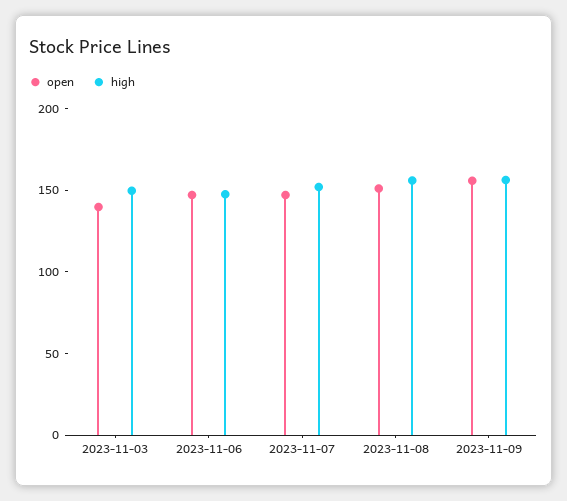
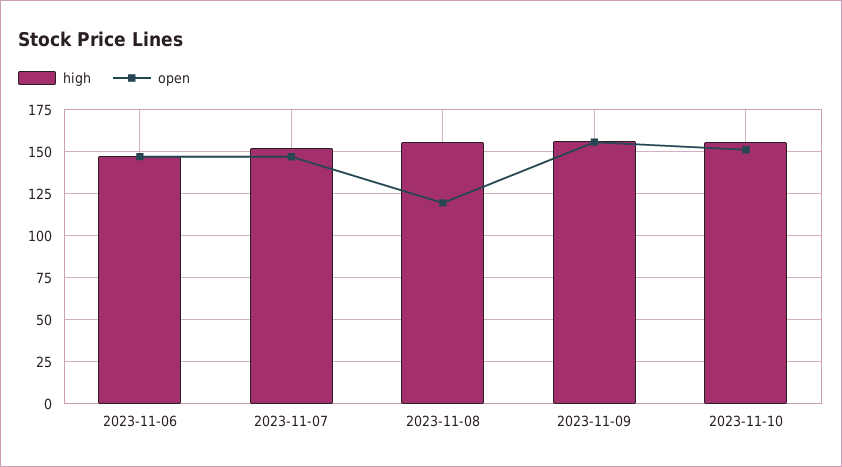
open, 2023-11-03: 140 -> none
high, 2023-11-03: 150 -> none
open, 2023-11-08: 150 -> 120
high, 2023-11-10: none -> 155
open, 2023-11-10: none -> 150

